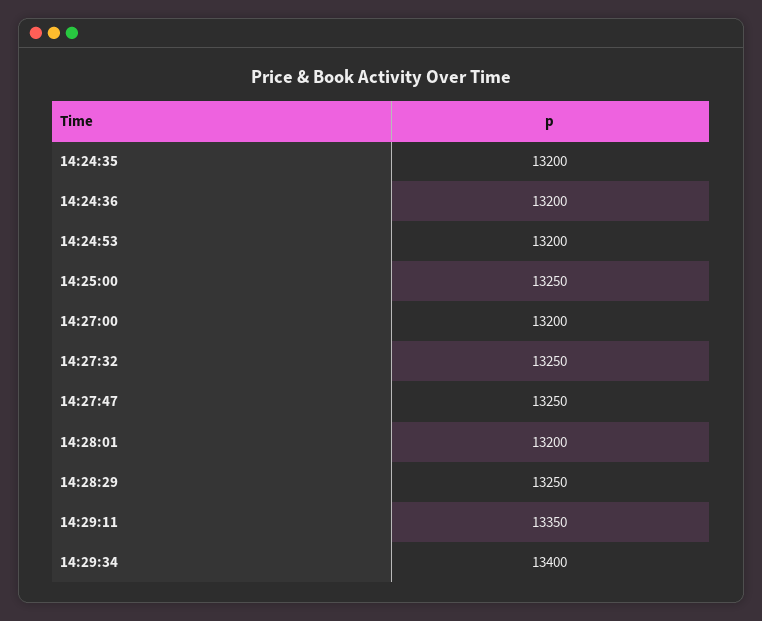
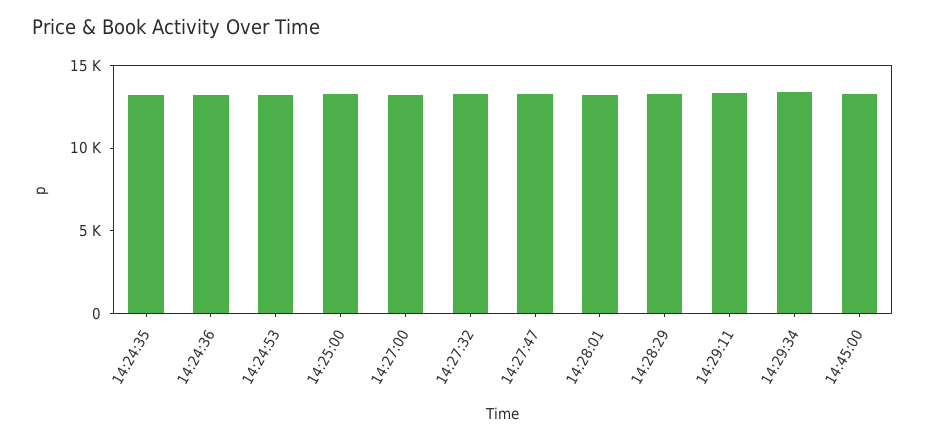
14:45:00: none -> 13000

